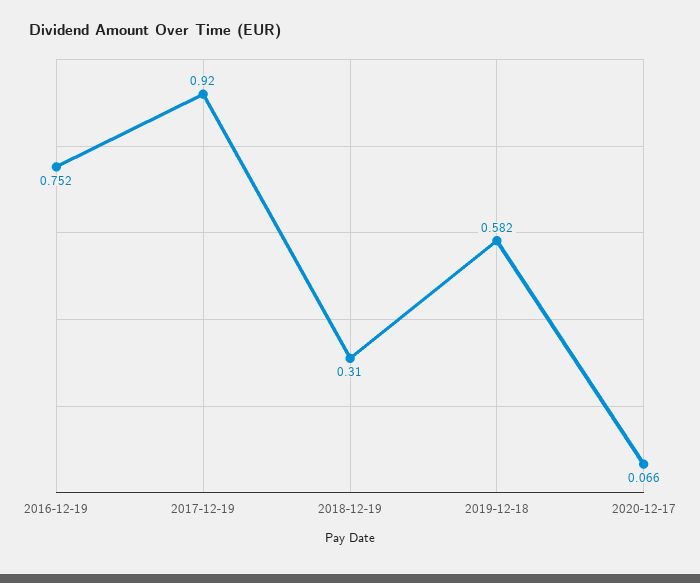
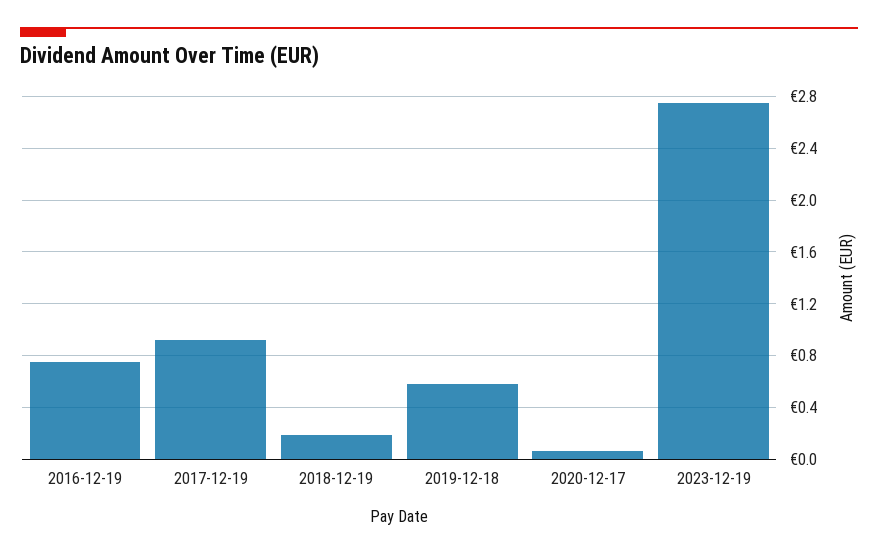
2018-12-19: 0.31 -> 0.2
2023-12-19: none -> 2.75

